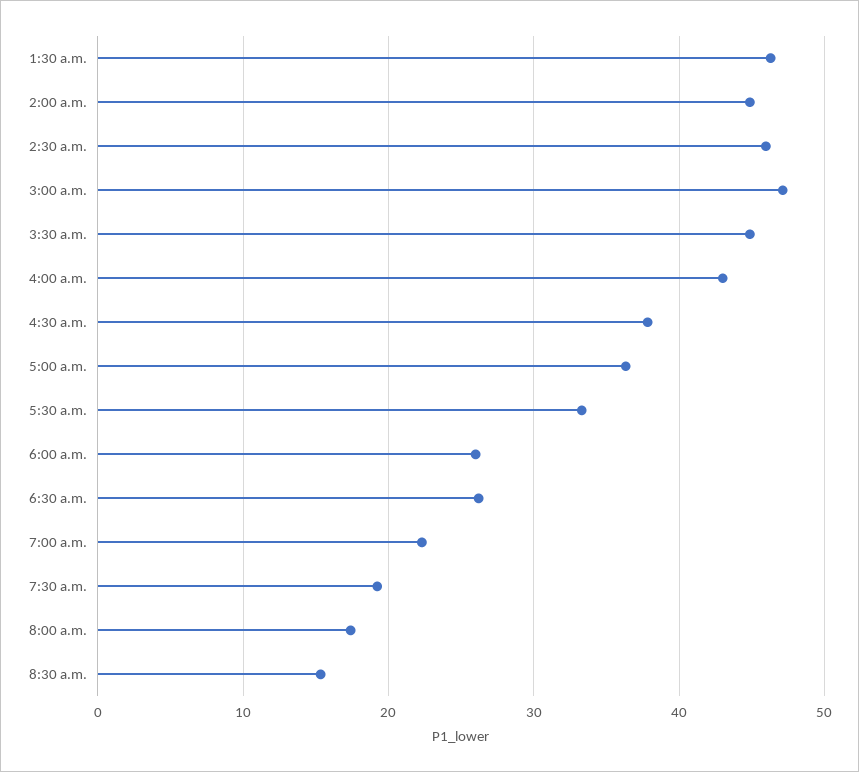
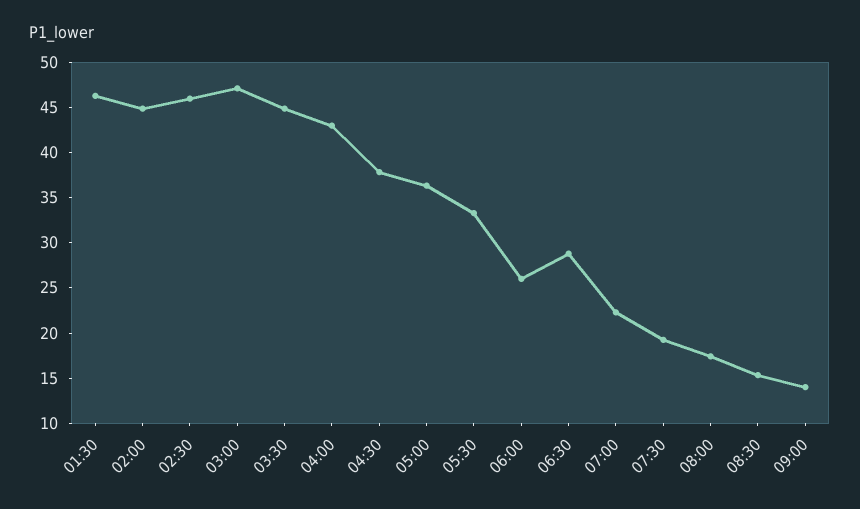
6:30 a.m.: 26 -> 29
09:00: none -> 14

